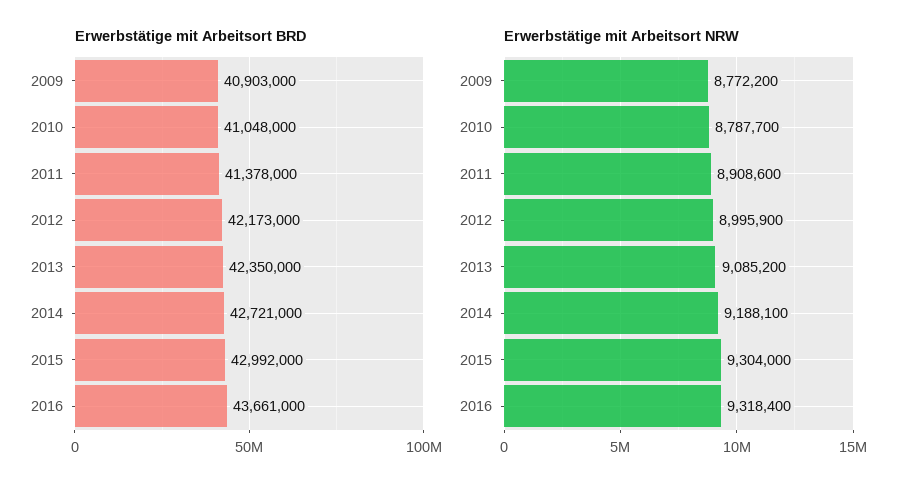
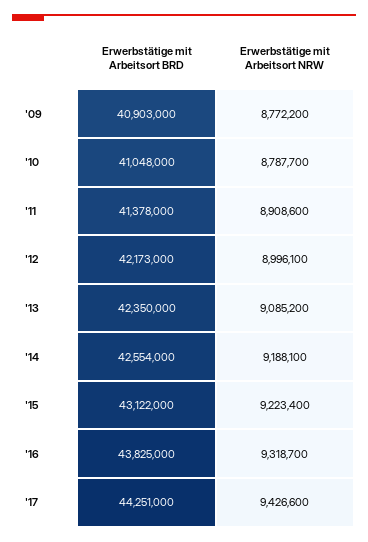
Erwerbstätige mit Arbeitsort BRD, 2014: 42721000 -> 42554000
Erwerbstätige mit Arbeitsort BRD, 2015: 42992000 -> 43122000
Erwerbstätige mit Arbeitsort BRD, 2016: 43661000 -> 43825000
Erwerbstätige mit Arbeitsort NRW, 2012: 8995900 -> 8996100
Erwerbstätige mit Arbeitsort NRW, 2015: 9304000 -> 9223400
Erwerbstätige mit Arbeitsort NRW, 2016: 9318400 -> 9318700
Erwerbstätige mit Arbeitsort BRD, '17: none -> 44251000
Erwerbstätige mit Arbeitsort NRW, '17: none -> 9426600

